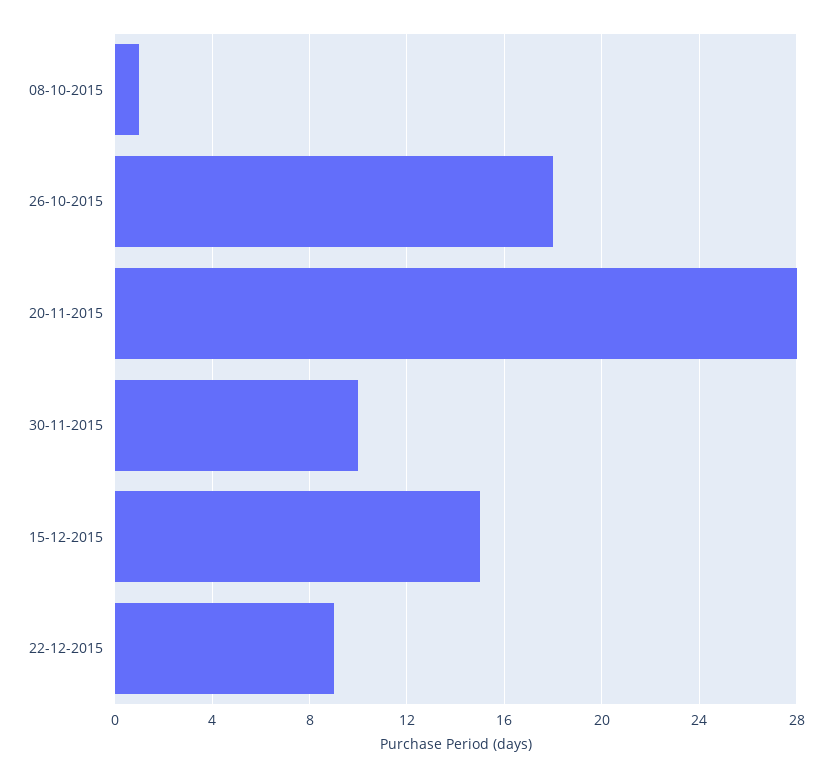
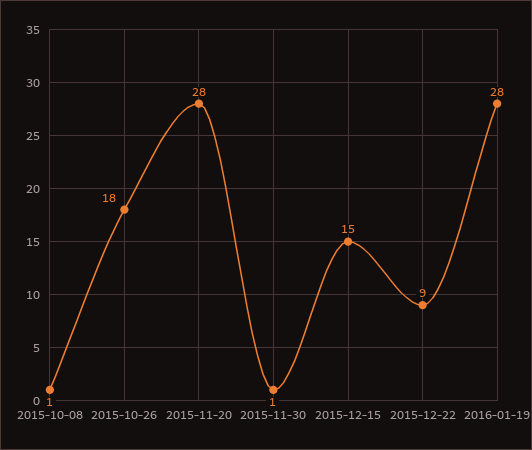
30-11-2015: 10 -> 1
2016-01-19: none -> 28

